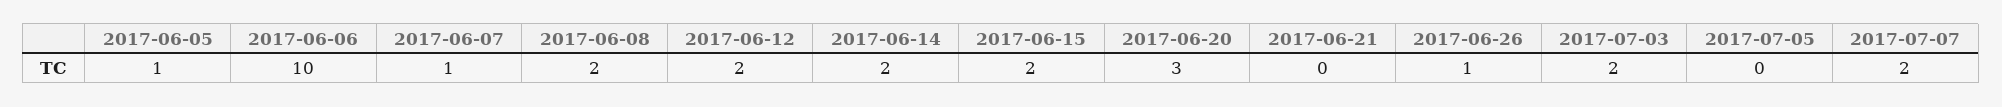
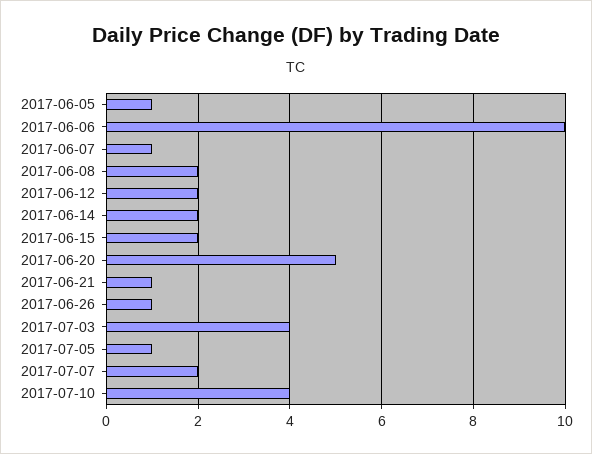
2017-06-20: 3 -> 5
2017-06-21: 0 -> 1
2017-07-03: 2 -> 4
2017-07-05: 0 -> 1
2017-07-10: none -> 4

